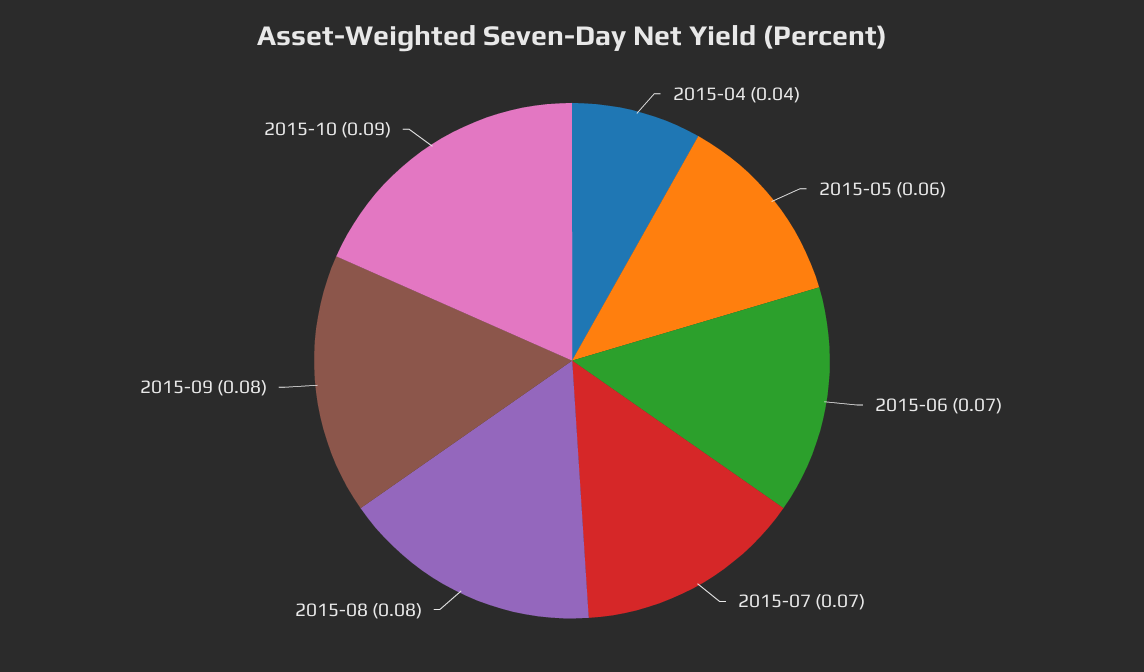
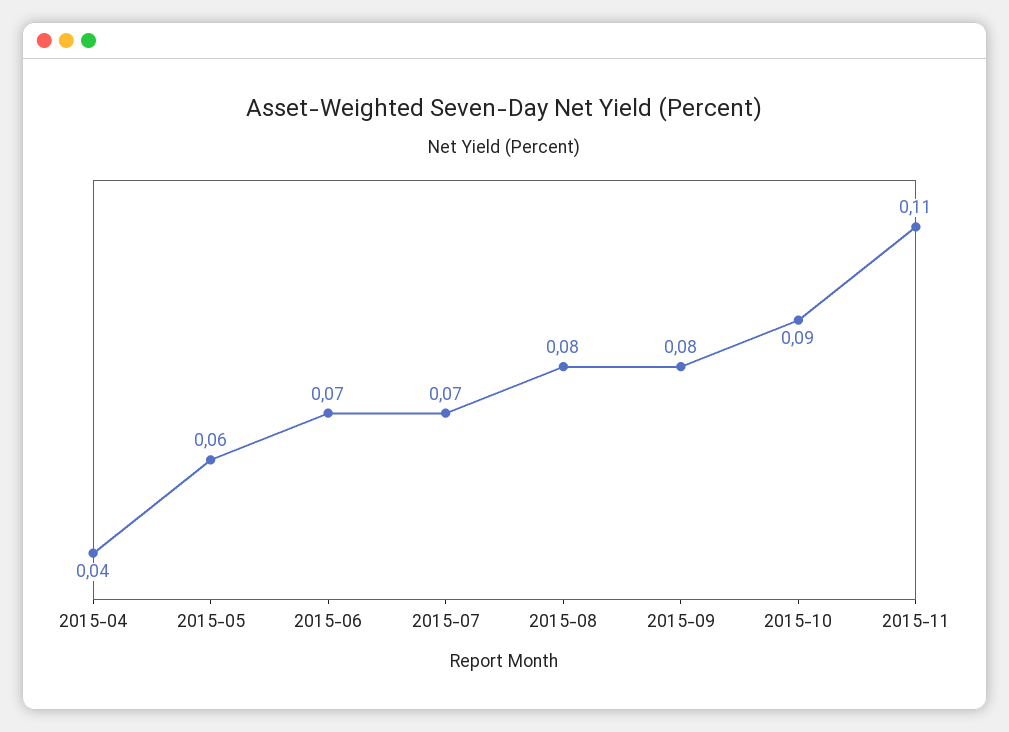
2015-11: none -> 0.11

